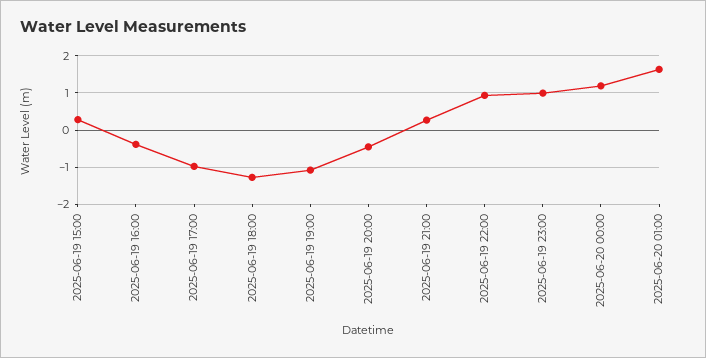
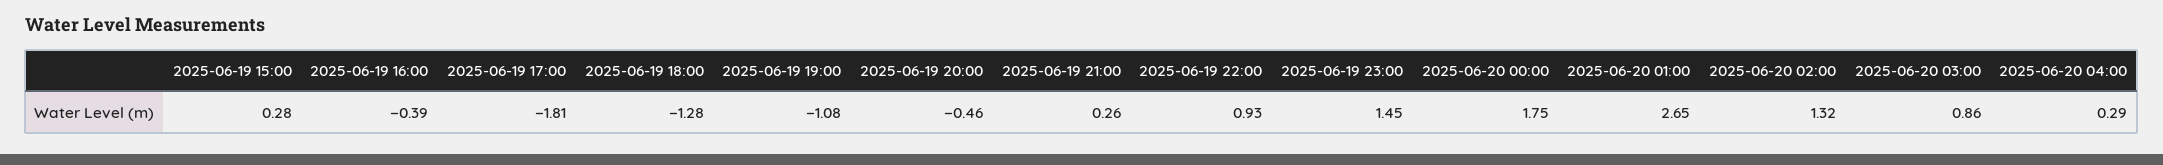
2025-06-19 17:00: -1 -> -1.81
2025-06-19 23:00: 1 -> 1.45
2025-06-20 00:00: 1.2 -> 1.75
2025-06-20 01:00: 1.6 -> 2.65
2025-06-20 02:00: none -> 1.32
2025-06-20 03:00: none -> 0.86
2025-06-20 04:00: none -> 0.29

